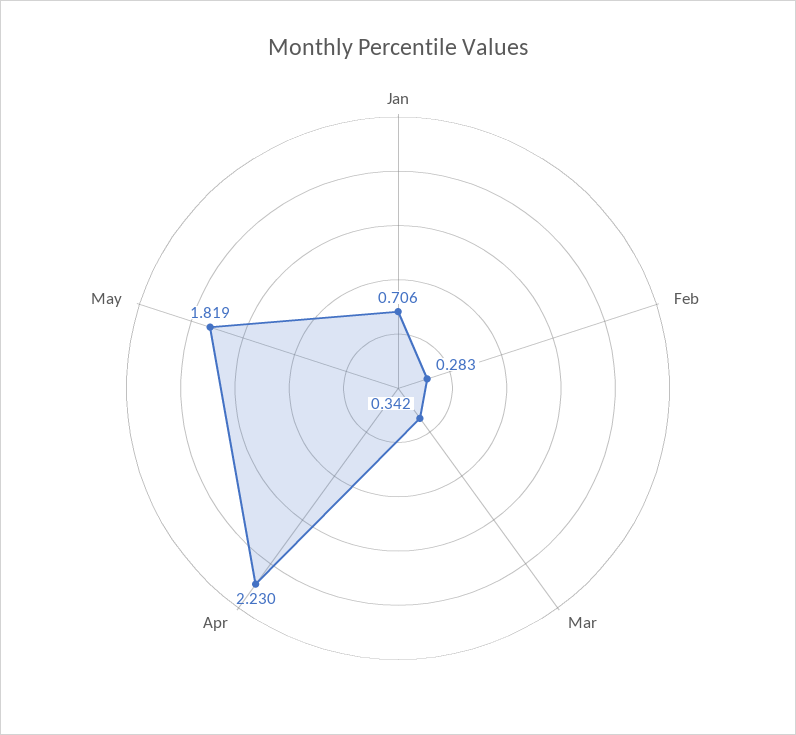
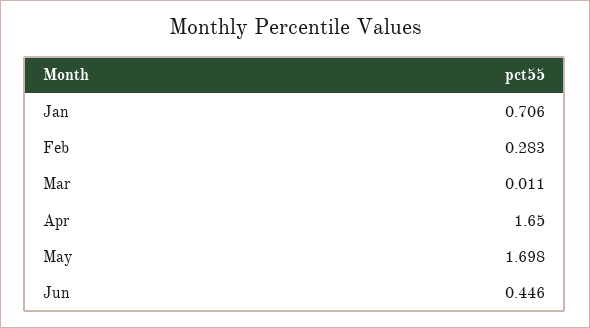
Mar: 0.342 -> 0.011
Apr: 2.23 -> 1.65
May: 1.819 -> 1.698
Jun: none -> 0.446

